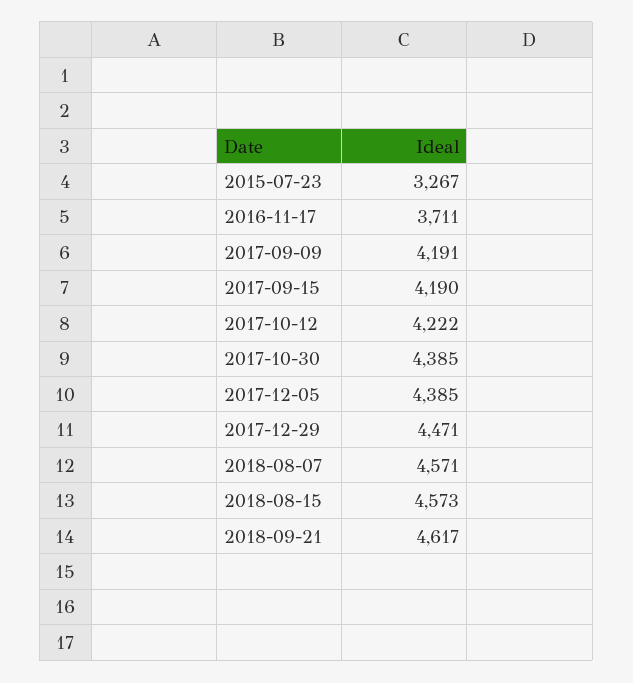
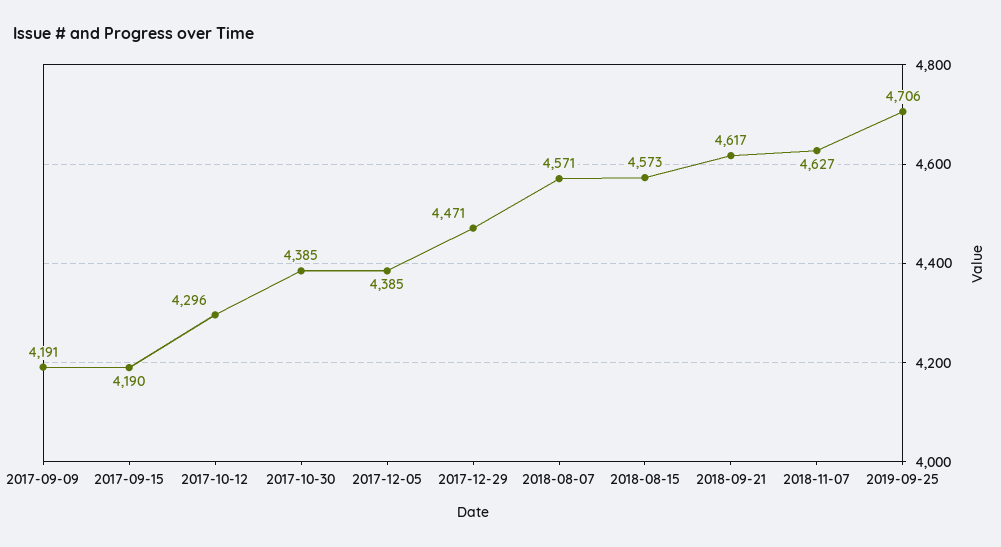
2015-07-23: 3267 -> none
2016-11-17: 3711 -> none
2017-10-12: 4222 -> 4296
2018-11-07: none -> 4627
2019-09-25: none -> 4706

